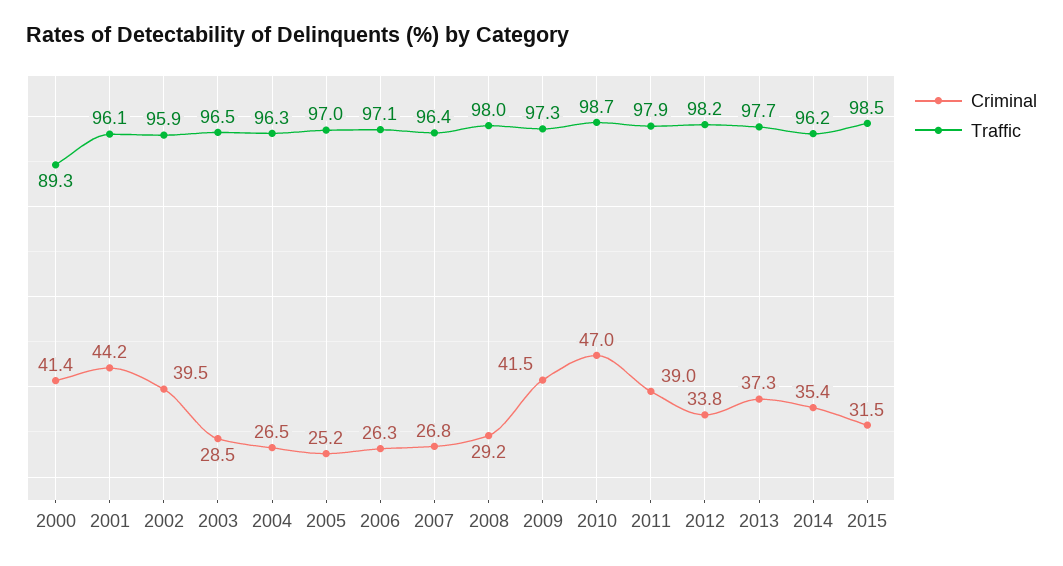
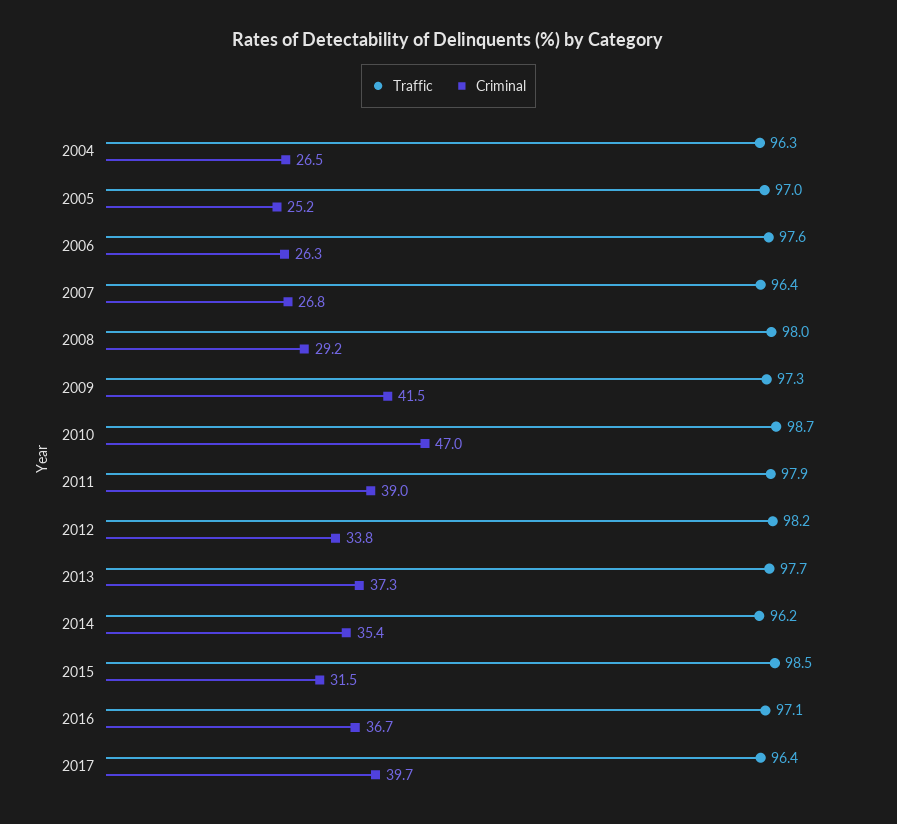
Criminal, 2000: 41.4 -> none
Traffic, 2000: 89.3 -> none
Criminal, 2001: 44.2 -> none
Traffic, 2001: 96.1 -> none
Criminal, 2002: 39.5 -> none
Traffic, 2002: 95.9 -> none
Criminal, 2003: 28.5 -> none
Traffic, 2003: 96.5 -> none
Traffic, 2006: 97.1 -> 97.6
Traffic, 2016: none -> 97.1
Criminal, 2016: none -> 36.7
Traffic, 2017: none -> 96.4
Criminal, 2017: none -> 39.7

